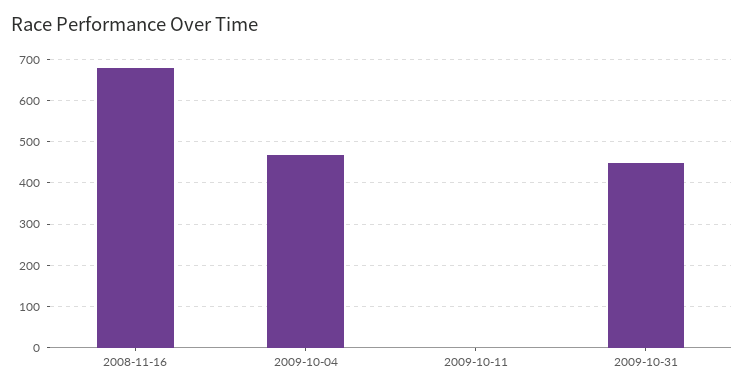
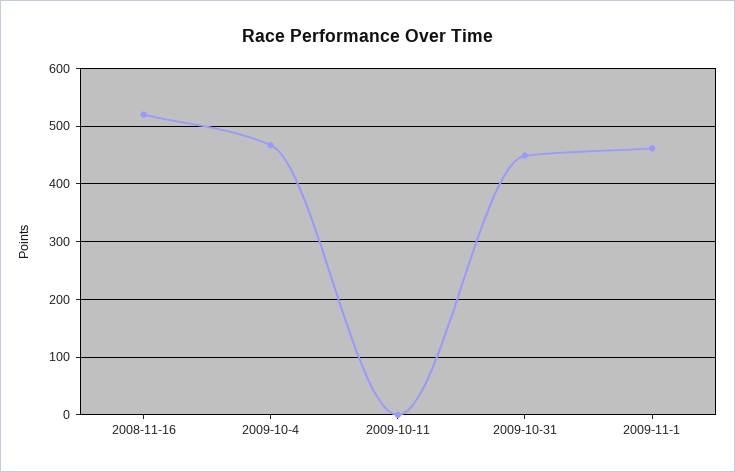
2008-11-16: 680 -> 520
2009-11-1: none -> 460

